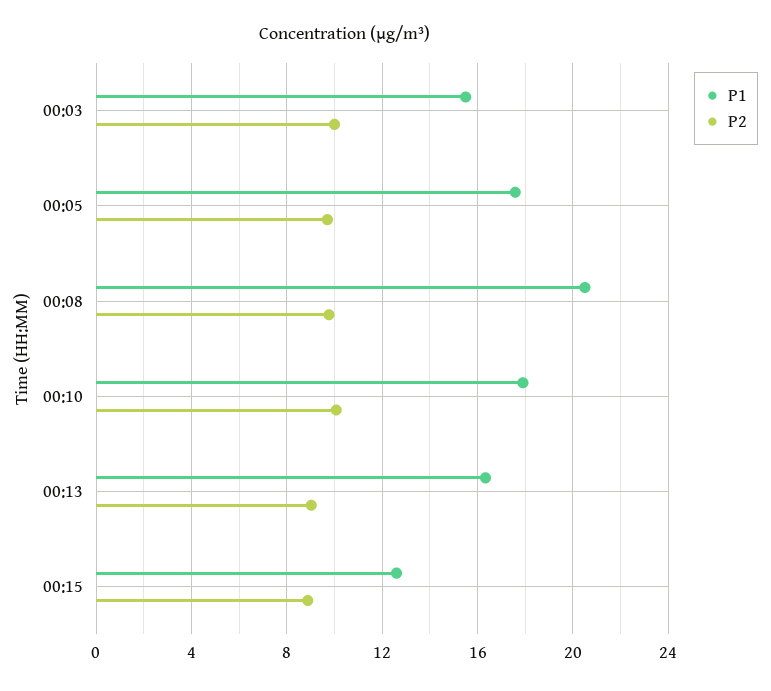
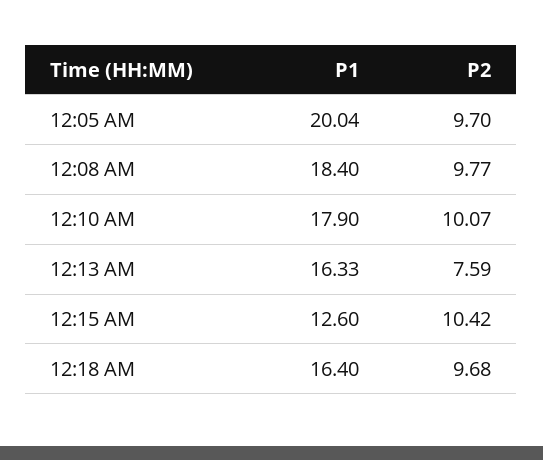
P1, 00:03: 15.5 -> none
P2, 00:03: 10 -> none
P1, 00:05: 17.5 -> 20.04
P1, 00:08: 20.5 -> 18.4
P2, 00:13: 9 -> 7.59
P2, 00:15: 9 -> 10.42
P1, 12:18 AM: none -> 16.4
P2, 12:18 AM: none -> 9.68

